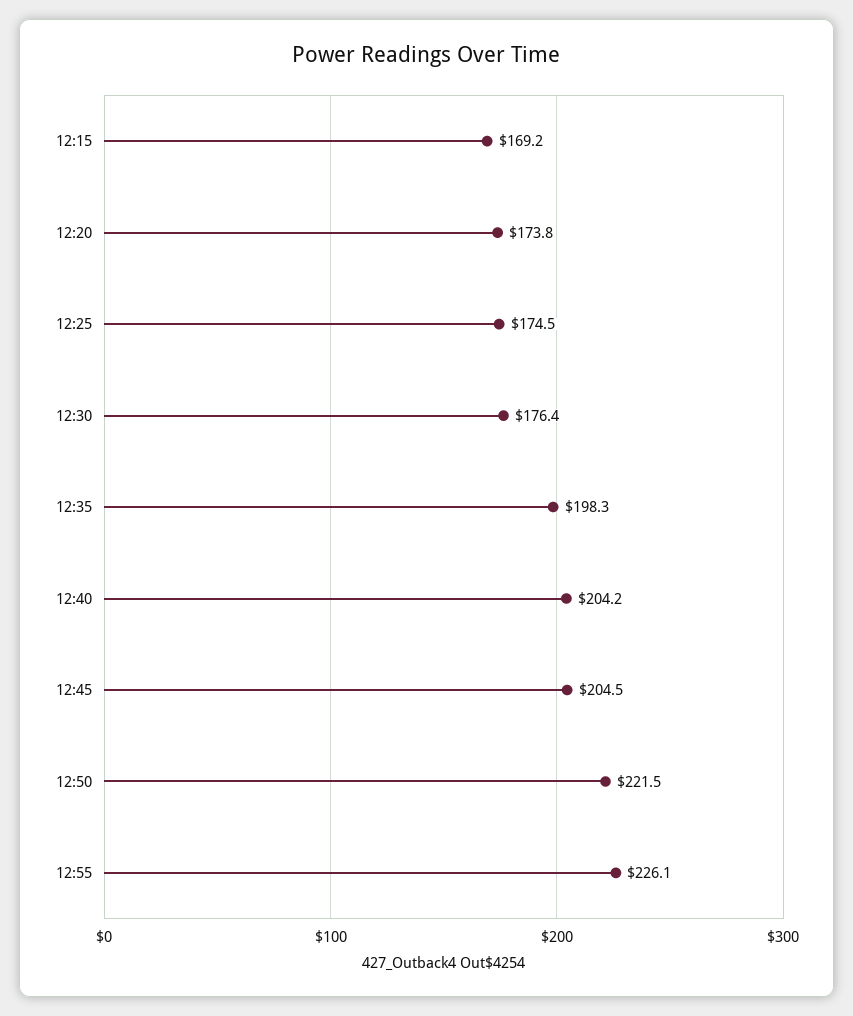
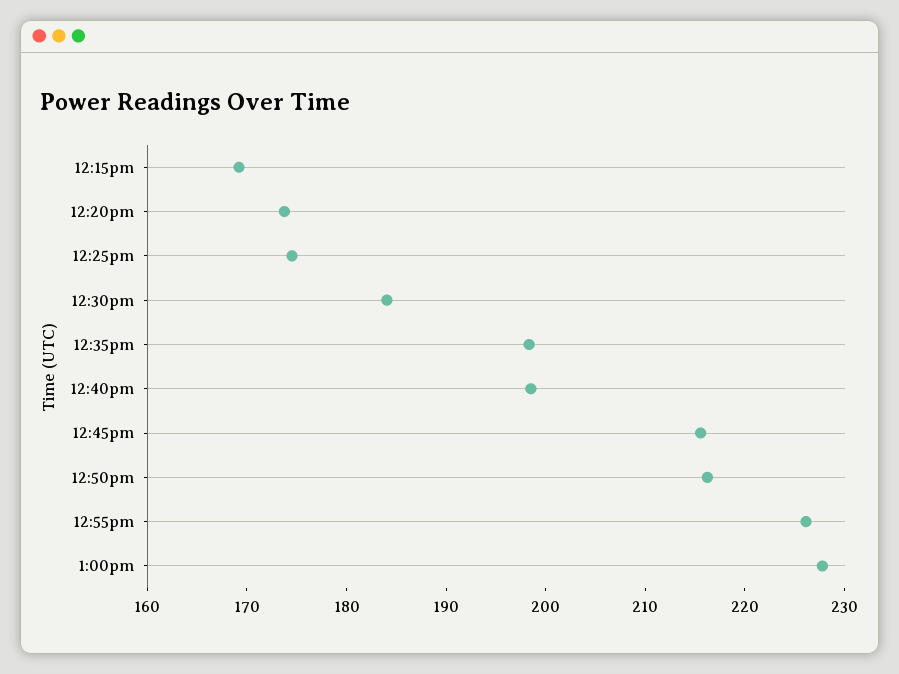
12:30: 176.4 -> 184
12:40: 204.2 -> 198
12:45: 204.5 -> 216
12:50: 221.5 -> 216
1:00pm: none -> 228

